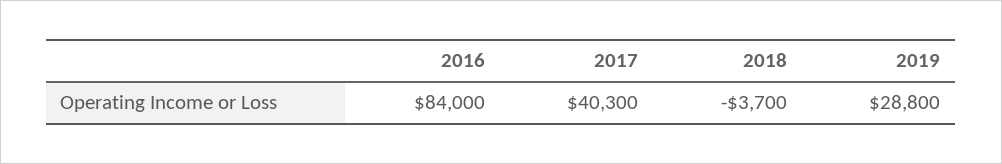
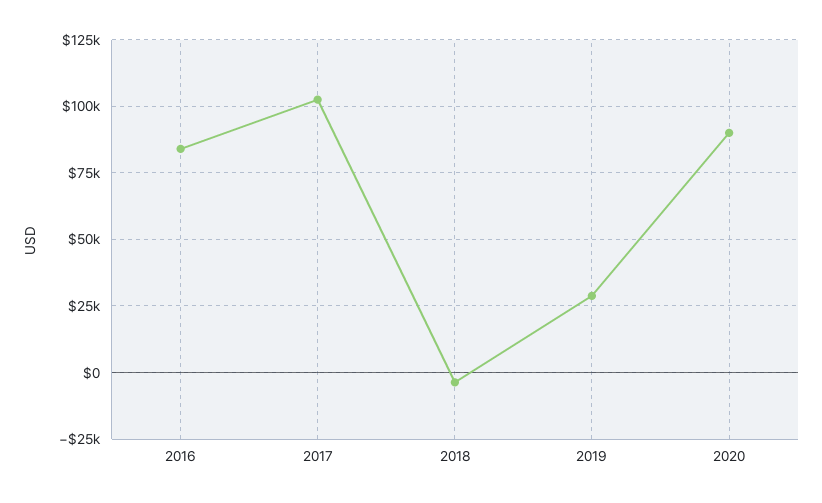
2017: 40300 -> 102500
2020: none -> 90000

